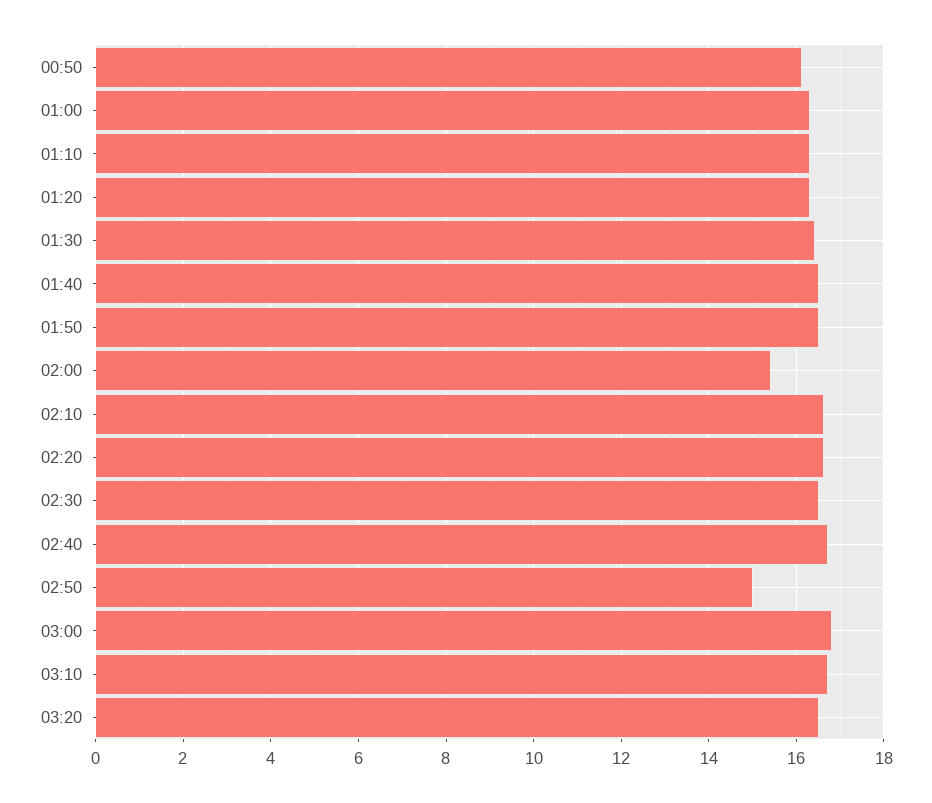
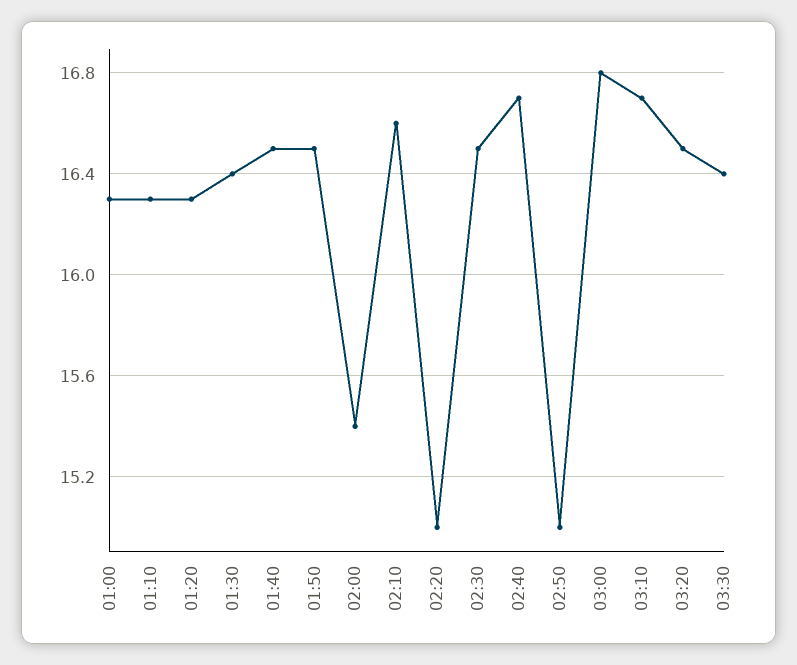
00:50: 16 -> none
02:20: 16.5 -> 15
03:30: none -> 16.4

